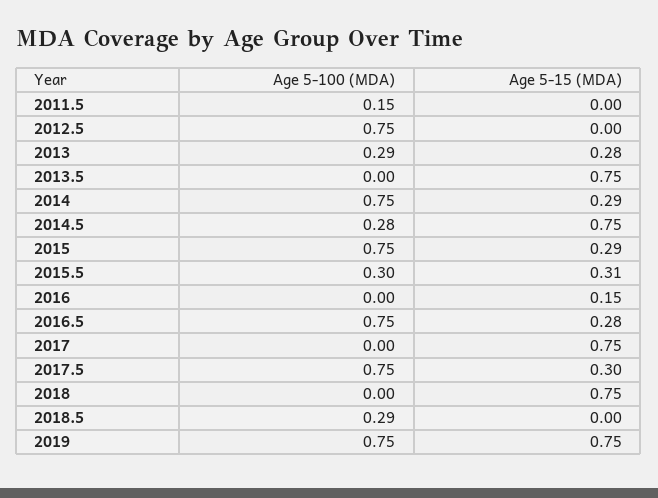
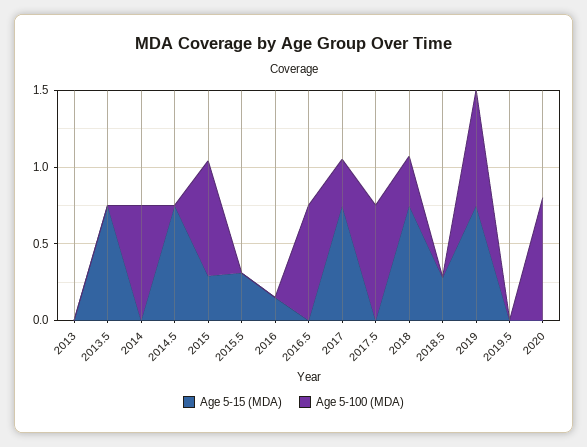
Age 5-100 (MDA), 2011.5: 0.15 -> none
Age 5-15 (MDA), 2011.5: 0 -> none
Age 5-100 (MDA), 2012.5: 0.75 -> none
Age 5-15 (MDA), 2012.5: 0 -> none
Age 5-100 (MDA), 2013: 0.29 -> 0
Age 5-15 (MDA), 2013: 0.28 -> 0
Age 5-15 (MDA), 2014: 0.29 -> 0
Age 5-100 (MDA), 2014.5: 0.28 -> 0
Age 5-100 (MDA), 2015.5: 0.3 -> 0
Age 5-15 (MDA), 2016.5: 0.28 -> 0
Age 5-100 (MDA), 2017: 0 -> 0.3
Age 5-15 (MDA), 2017.5: 0.3 -> 0
Age 5-100 (MDA), 2018: 0 -> 0.3
Age 5-100 (MDA), 2018.5: 0.29 -> 0
Age 5-15 (MDA), 2018.5: 0 -> 0.3
Age 5-15 (MDA), 2019.5: none -> 0
Age 5-100 (MDA), 2019.5: none -> 0
Age 5-15 (MDA), 2020: none -> 0
Age 5-100 (MDA), 2020: none -> 0.8

